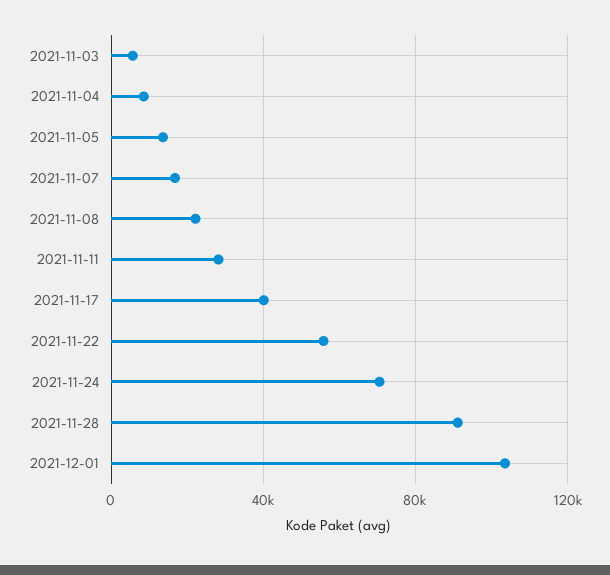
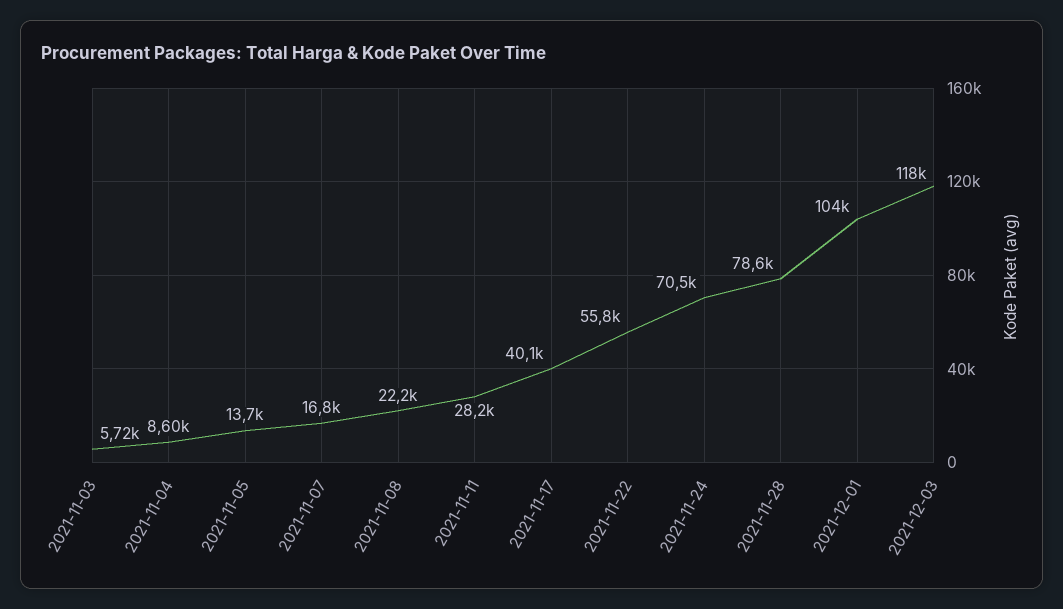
2021-11-28: 90000 -> 78600
2021-12-03: none -> 118000

